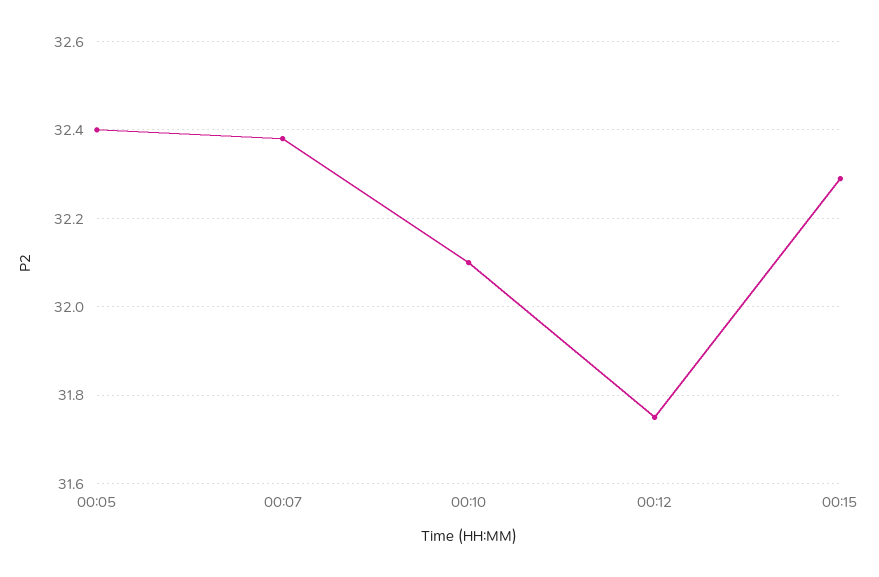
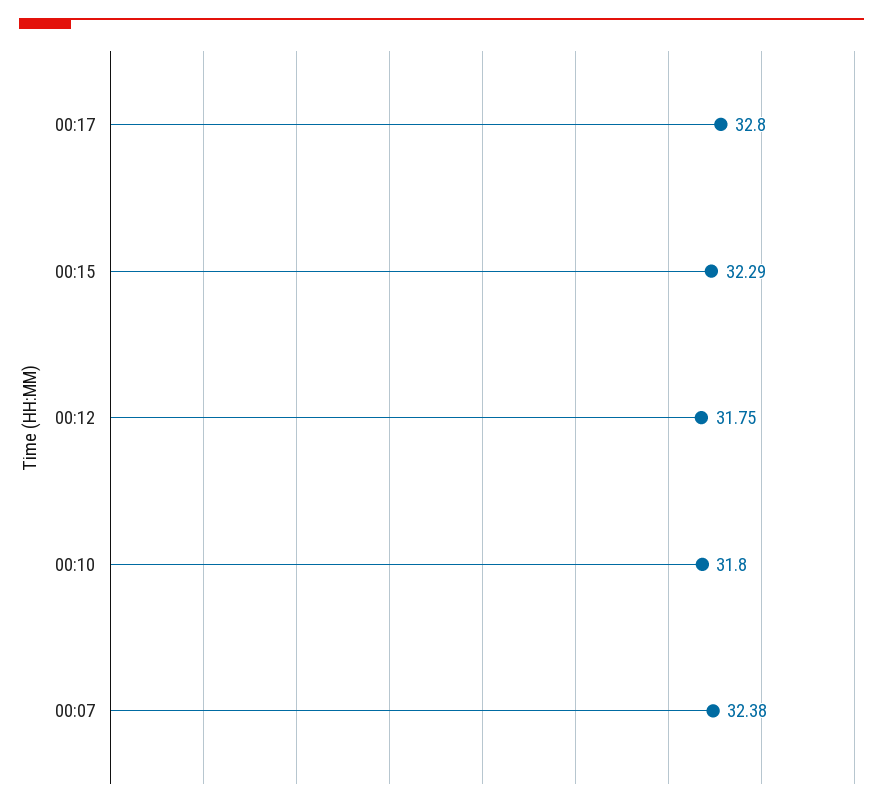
00:05: 32.4 -> none
00:10: 32.1 -> 31.8
00:17: none -> 32.8

